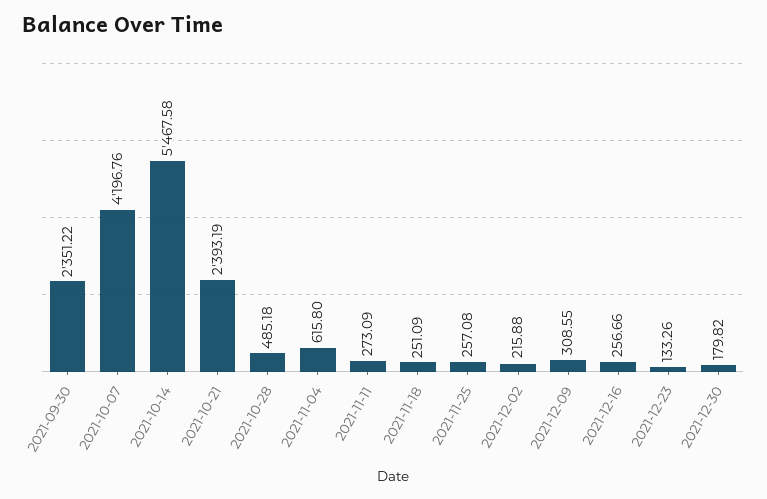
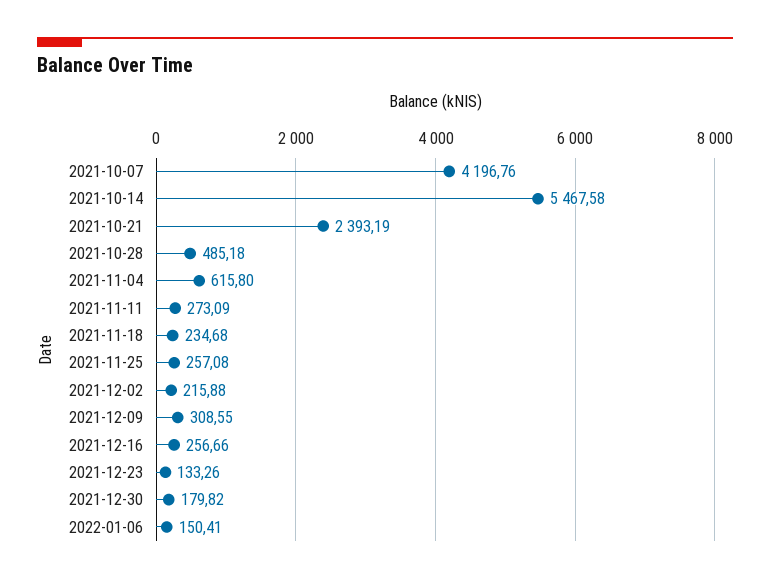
2021-09-30: 2351.22 -> none
2021-11-18: 251.09 -> 234.68
2022-01-06: none -> 150.41

